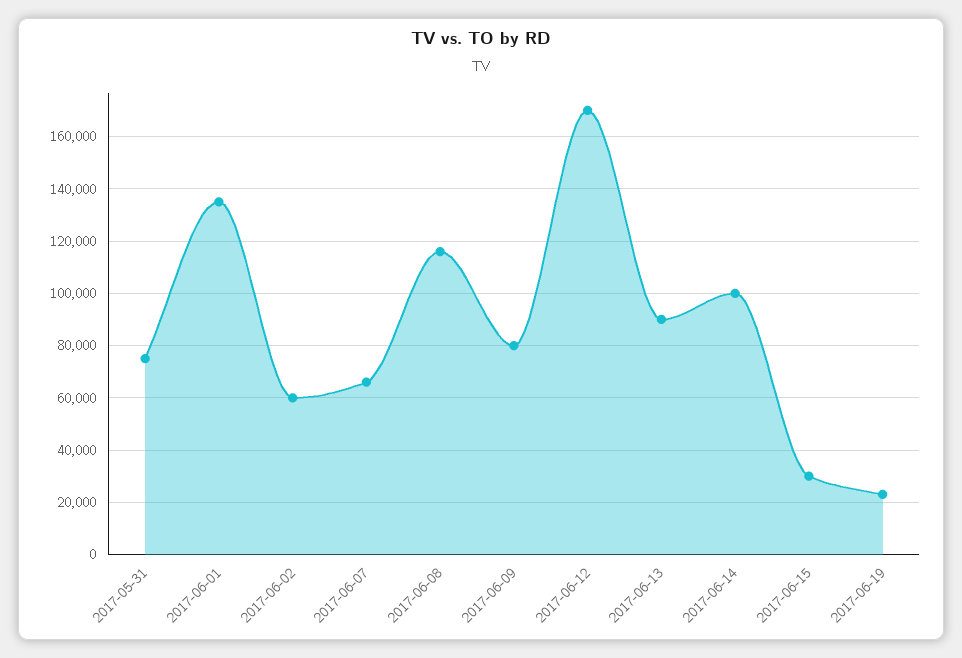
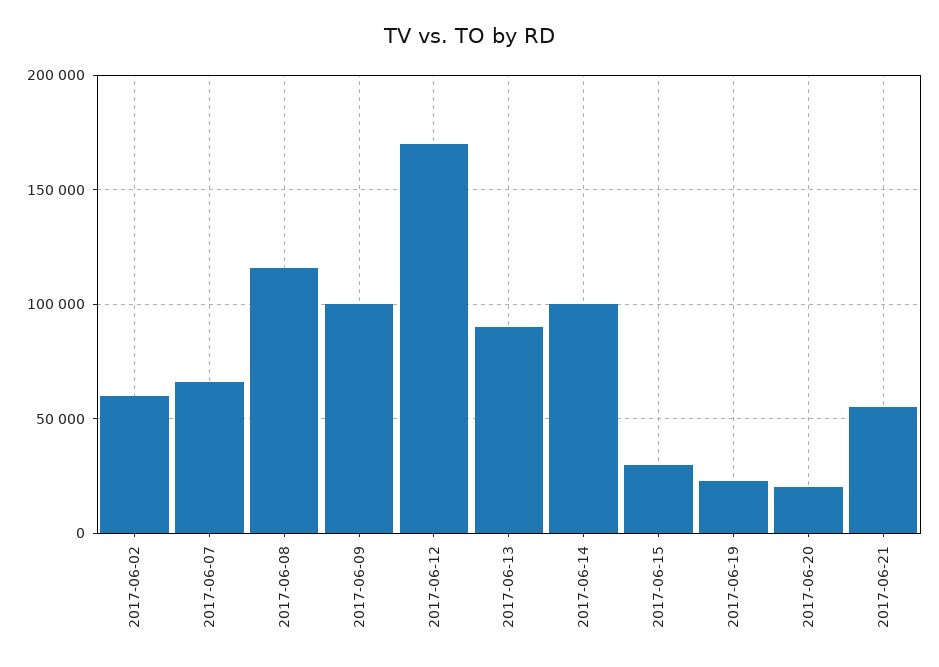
2017-05-31: 75000 -> none
2017-06-01: 135000 -> none
2017-06-09: 80000 -> 100000
2017-06-20: none -> 20000
2017-06-21: none -> 55000

